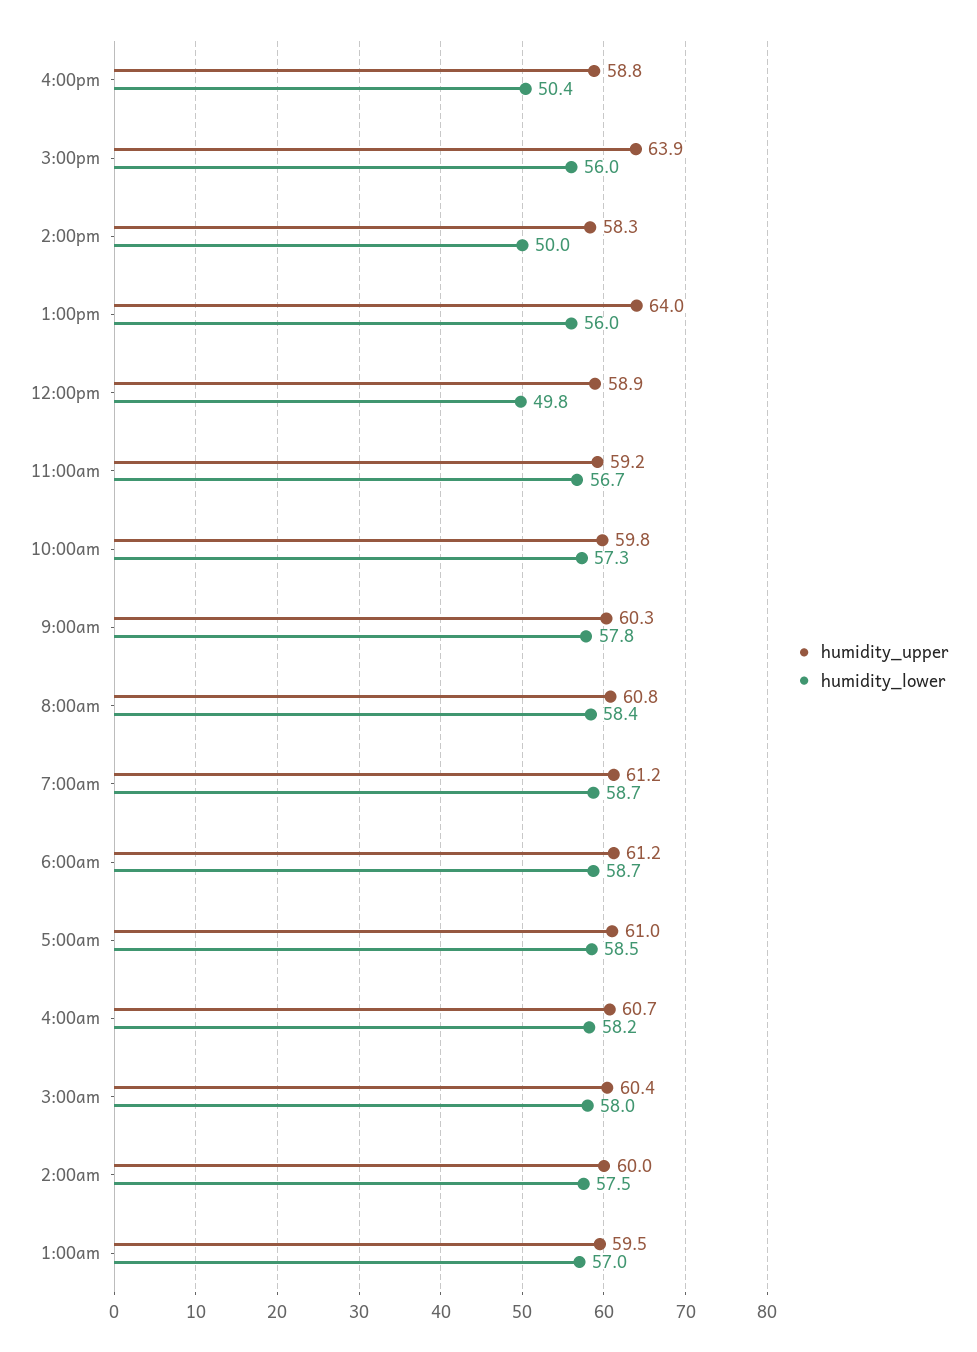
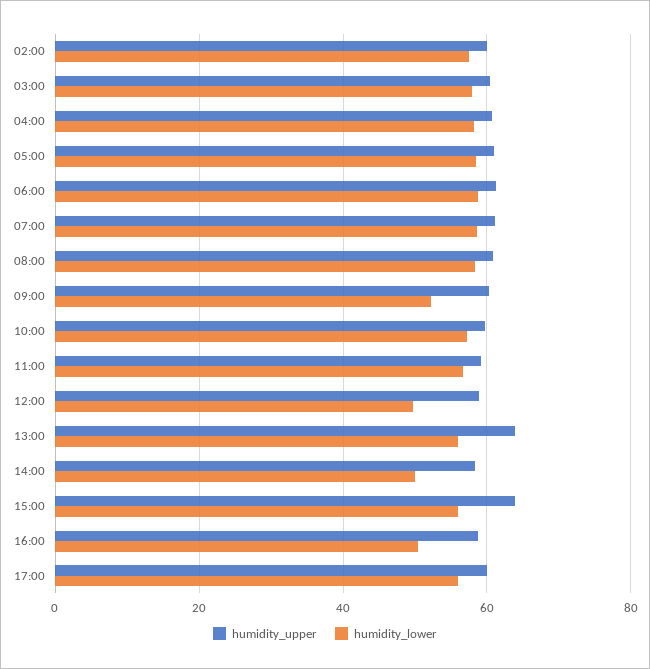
humidity_lower, 9:00am: 57.8 -> 52
humidity_upper, 1:00am: 59.5 -> none
humidity_lower, 1:00am: 57 -> none
humidity_upper, 17:00: none -> 60
humidity_lower, 17:00: none -> 56

